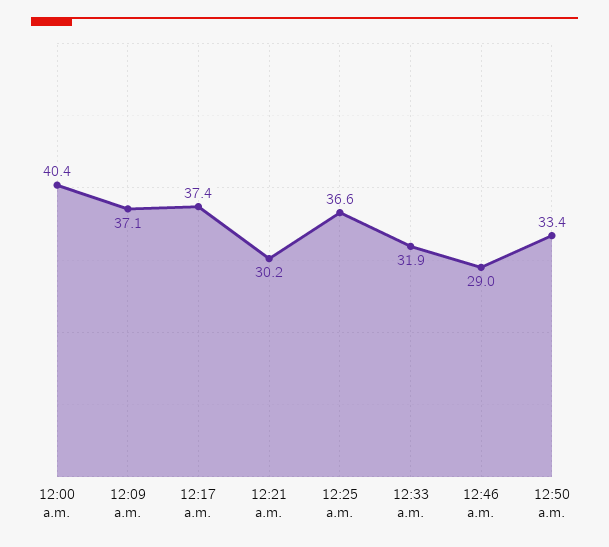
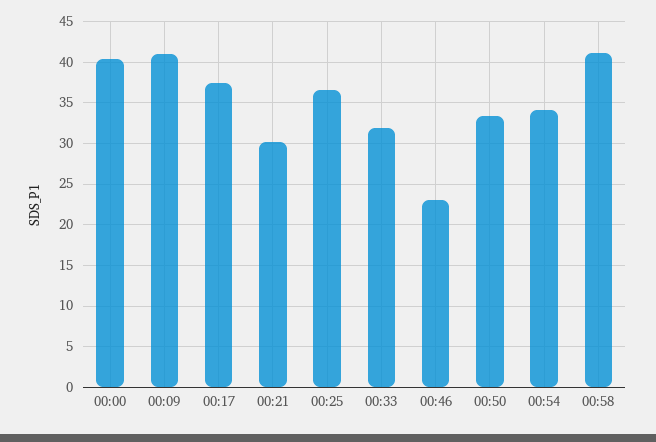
12:09 a.m.: 37.1 -> 41
12:46 a.m.: 29 -> 23
00:54: none -> 34
00:58: none -> 41

